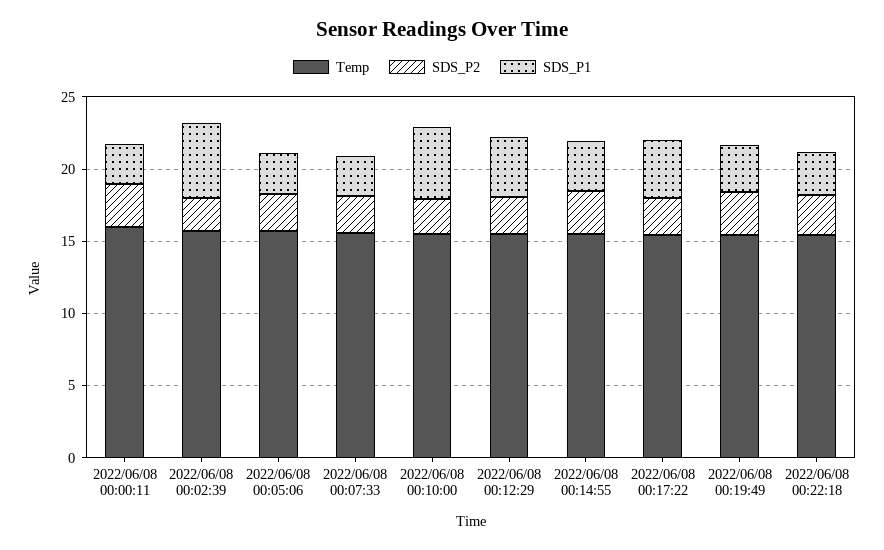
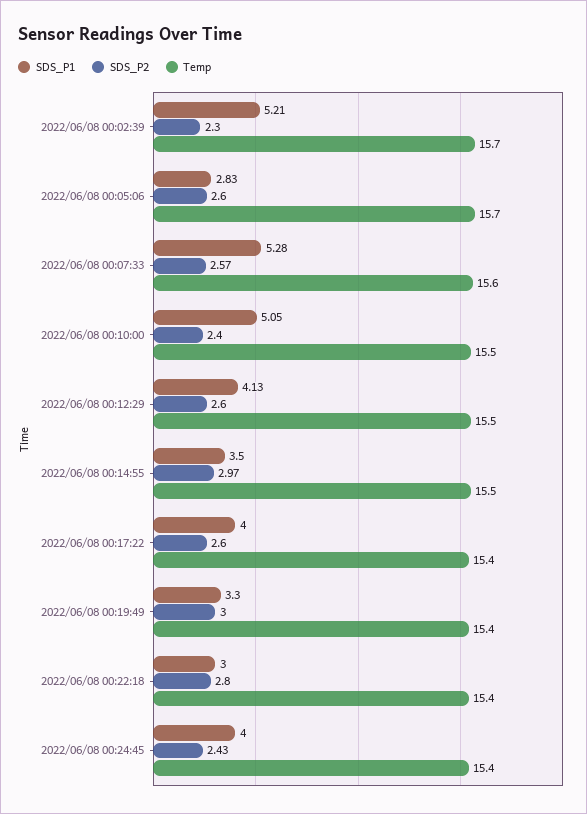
Temp, 2022/06/08 00:00:11: 16 -> none
SDS_P2, 2022/06/08 00:00:11: 3 -> none
SDS_P1, 2022/06/08 00:00:11: 3 -> none
SDS_P1, 2022/06/08 00:07:33: 3 -> 5.28
SDS_P1, 2022/06/08 00:24:45: none -> 4
SDS_P2, 2022/06/08 00:24:45: none -> 2.43
Temp, 2022/06/08 00:24:45: none -> 15.4

